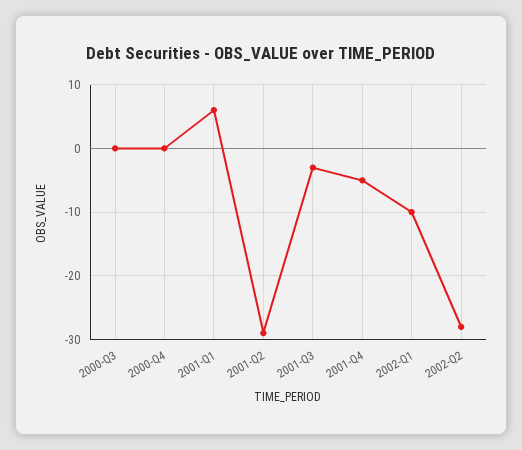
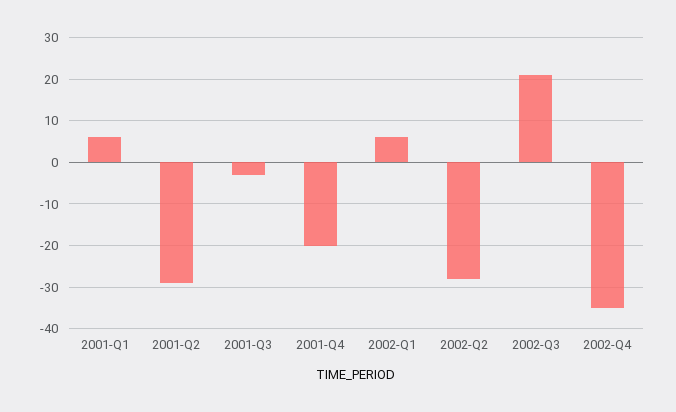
2000-Q3: 0 -> none
2000-Q4: 0 -> none
2001-Q4: -5 -> -20
2002-Q1: -10 -> 5
2002-Q3: none -> 20
2002-Q4: none -> -35

